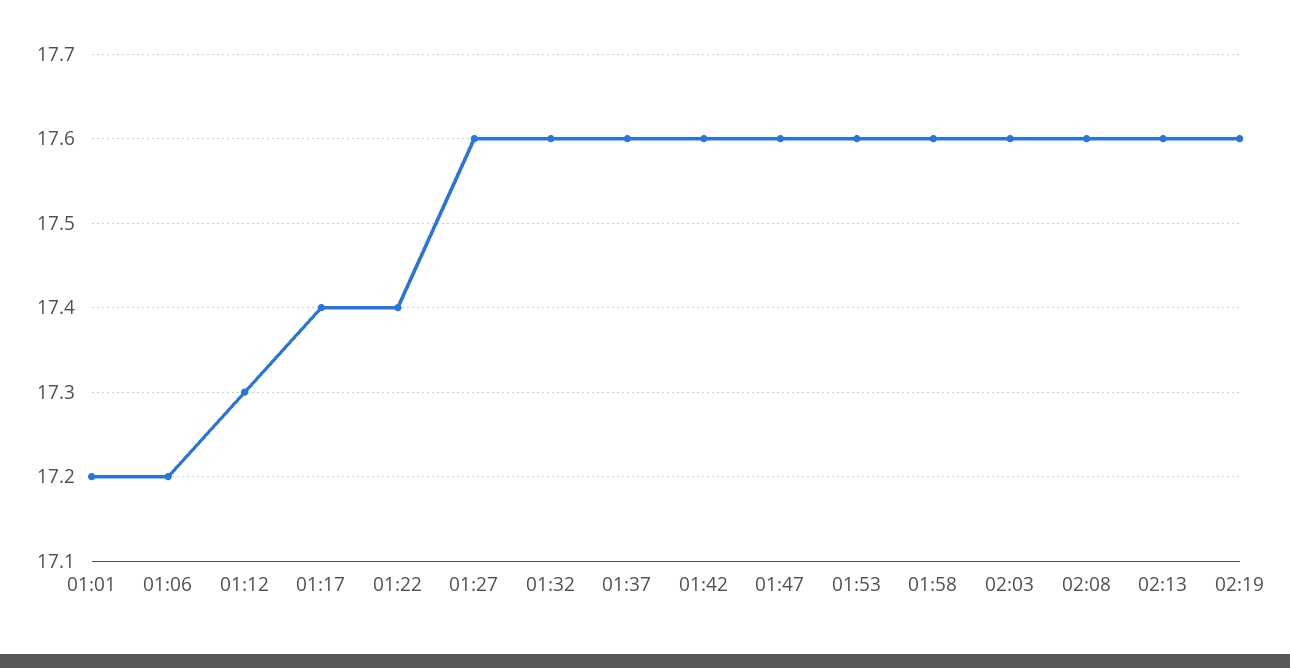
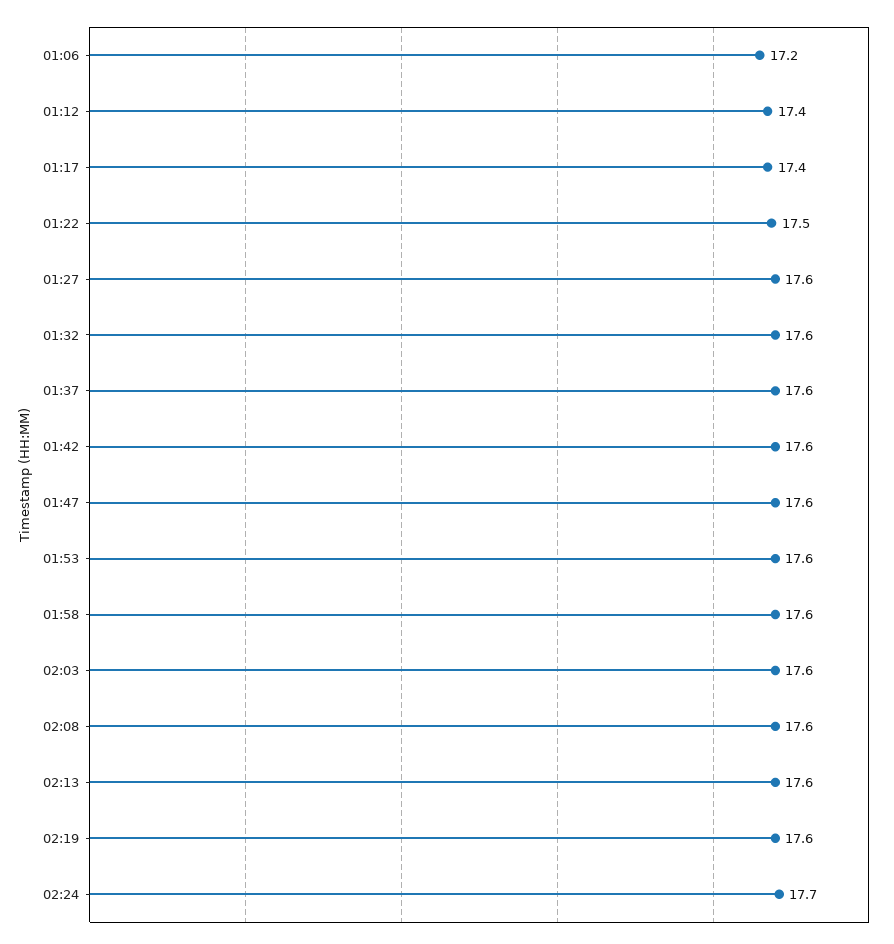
01:01: 17.2 -> none
01:12: 17.3 -> 17.4
01:22: 17.4 -> 17.5
02:24: none -> 17.7

